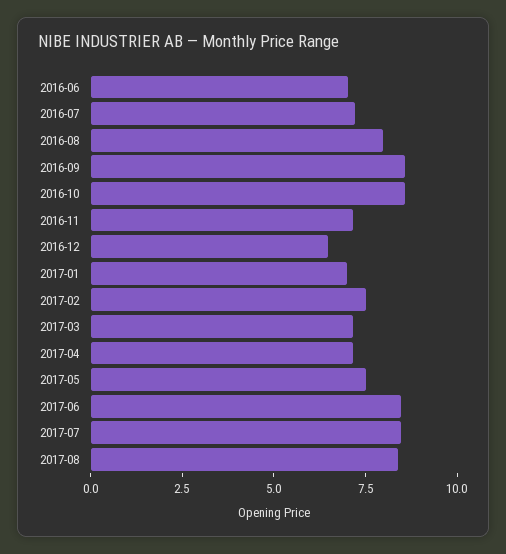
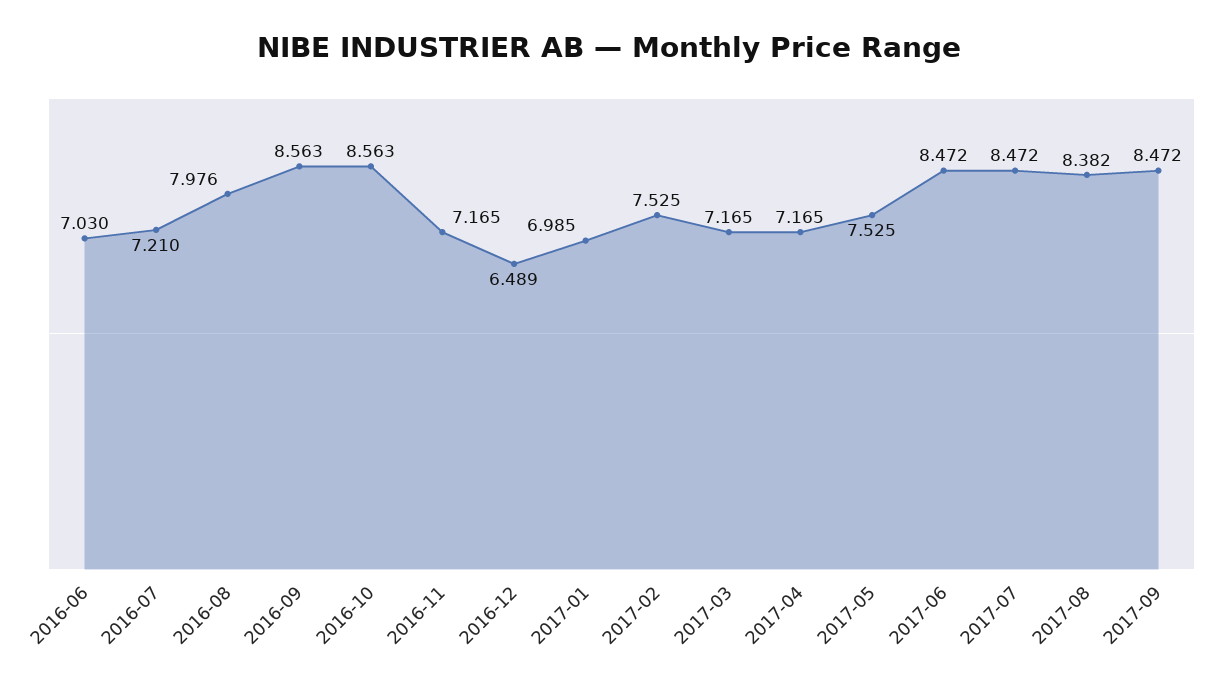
2017-09: none -> 8.472

